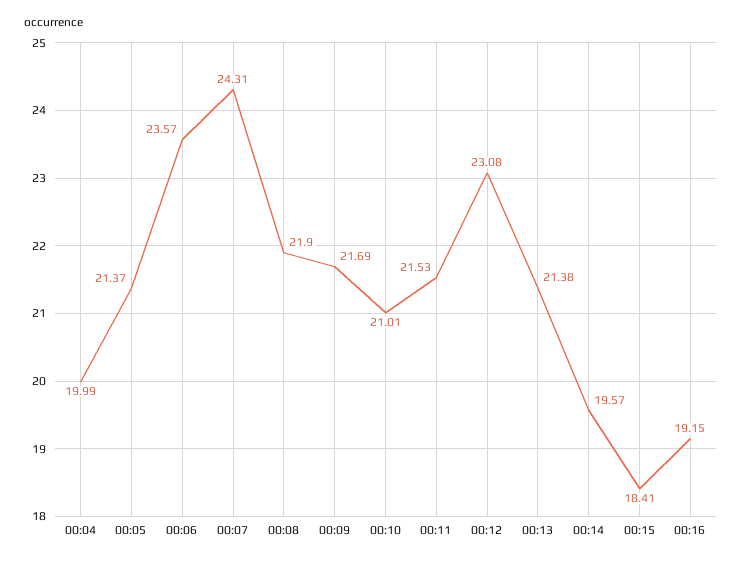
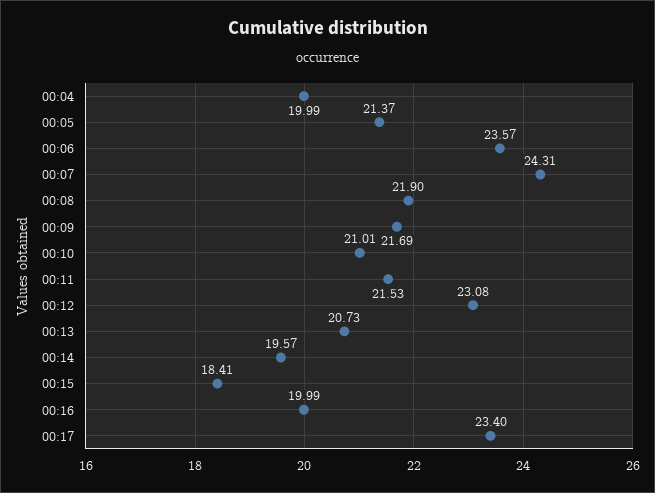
00:13: 21.38 -> 20.73
00:16: 19.15 -> 19.99
00:17: none -> 23.4

